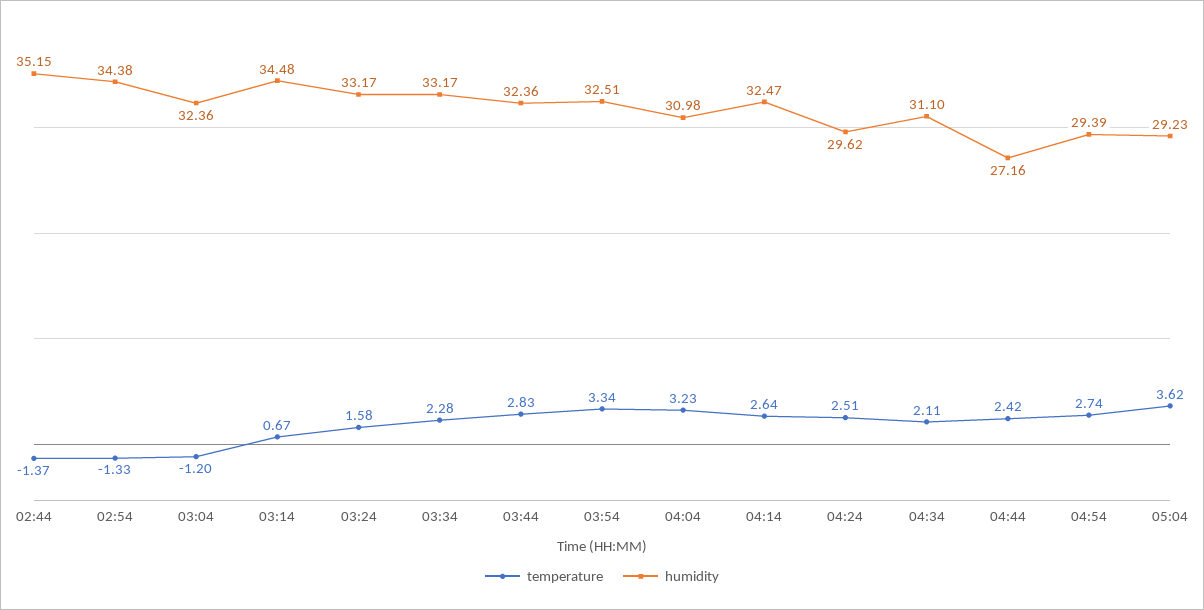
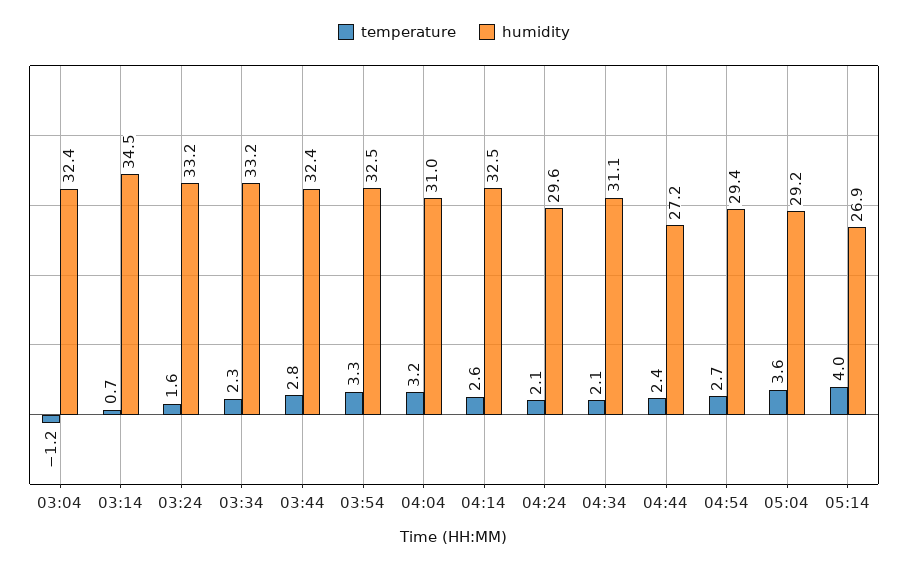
temperature, 02:44: -1.37 -> none
humidity, 02:44: 35.15 -> none
temperature, 02:54: -1.33 -> none
humidity, 02:54: 34.38 -> none
temperature, 04:24: 2.51 -> 2.1
temperature, 05:14: none -> 4
humidity, 05:14: none -> 26.9

